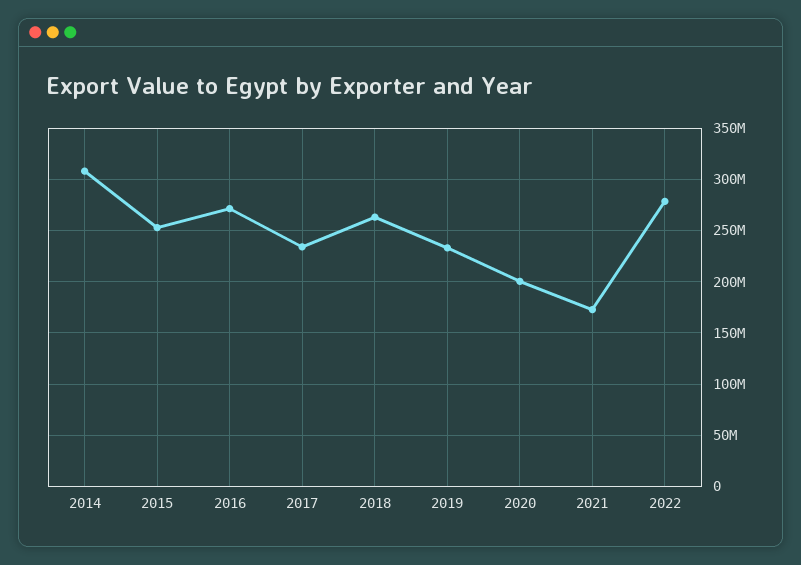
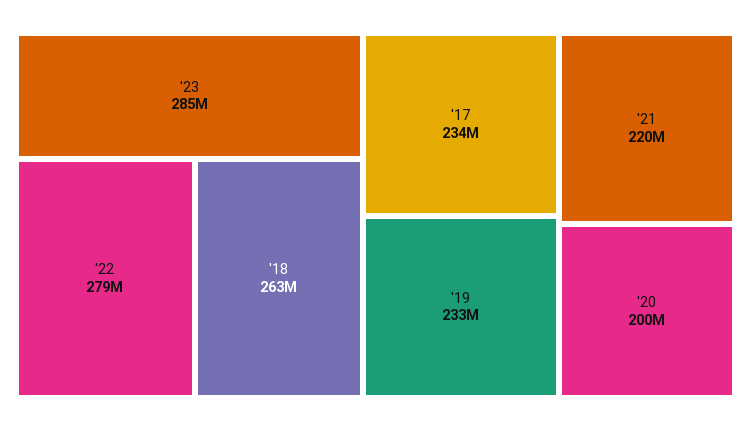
2014: 310000000 -> none
2015: 250000000 -> none
2016: 270000000 -> none
2021: 170000000 -> 220000000
'23: none -> 285000000

